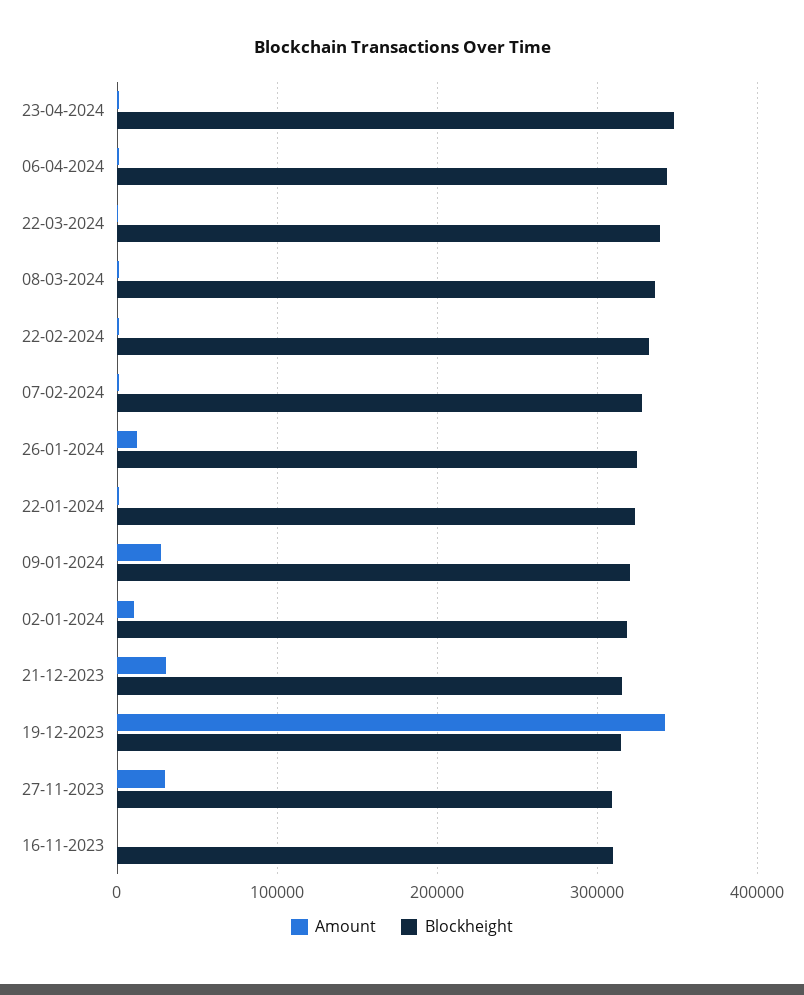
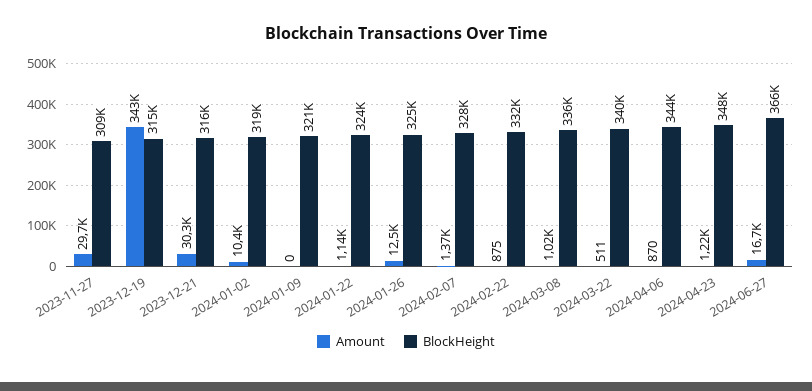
Amount, 09-01-2024: 30000 -> 0
Amount, 16-11-2023: 0 -> none
Blockheight, 16-11-2023: 310000 -> none
Amount, 2024-06-27: none -> 16700
Blockheight, 2024-06-27: none -> 366000

